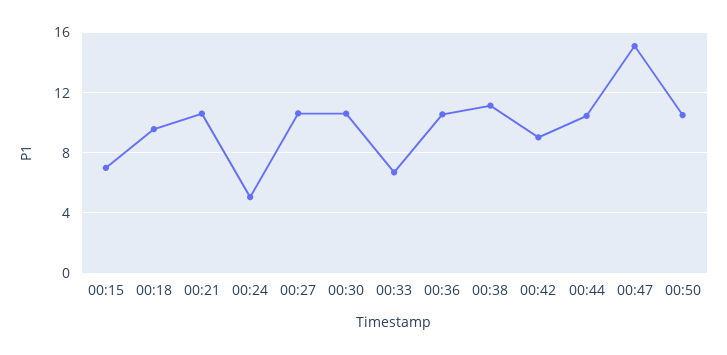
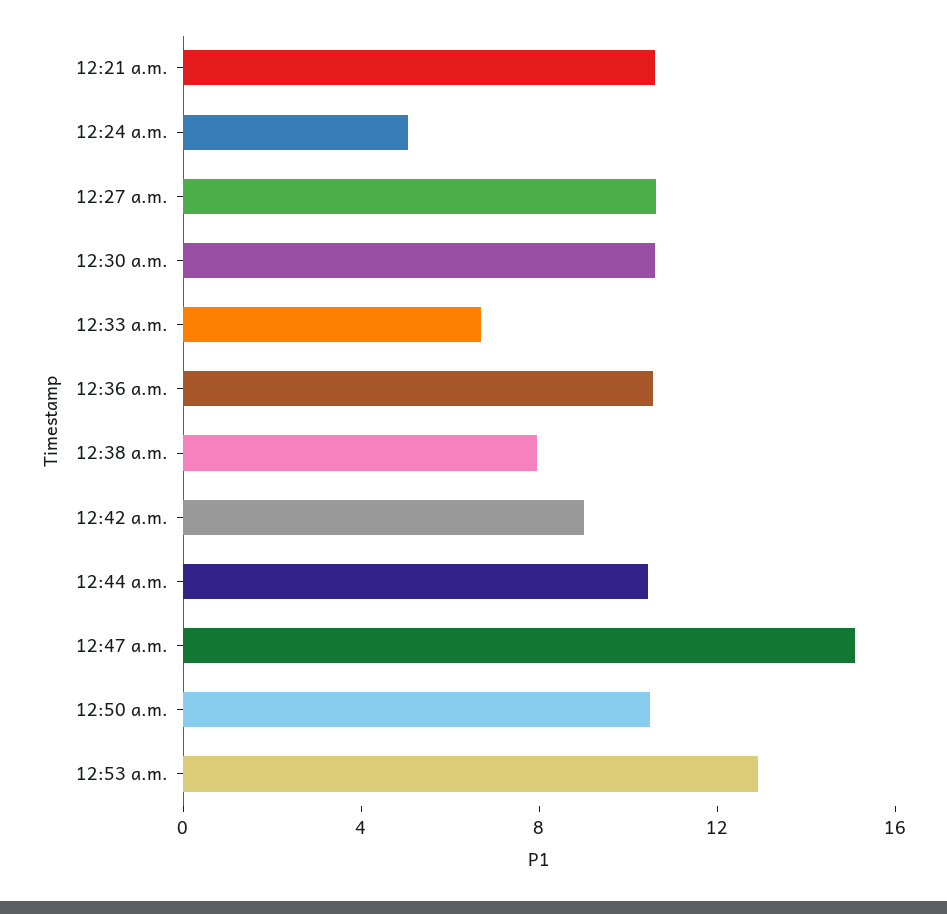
00:15: 7 -> none
00:18: 9.5 -> none
00:38: 11 -> 8
12:53 a.m.: none -> 13

